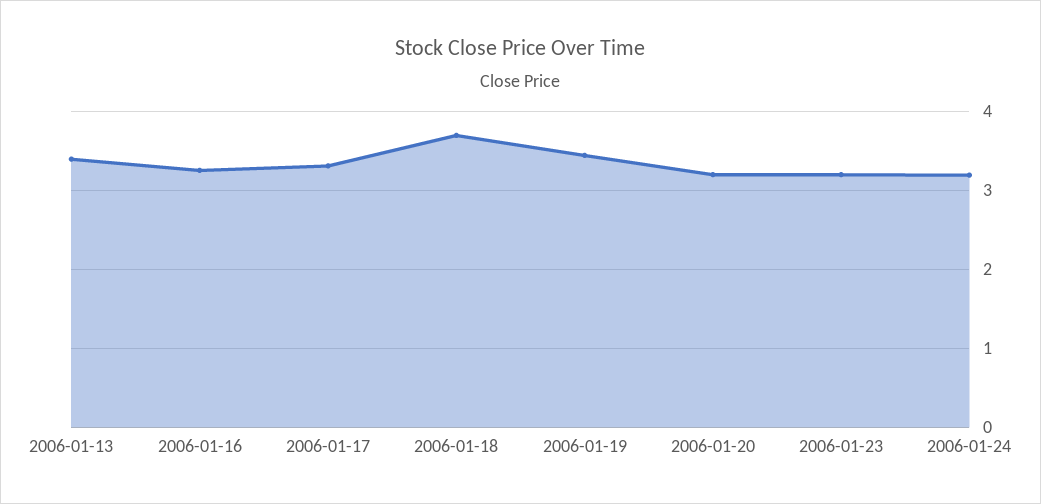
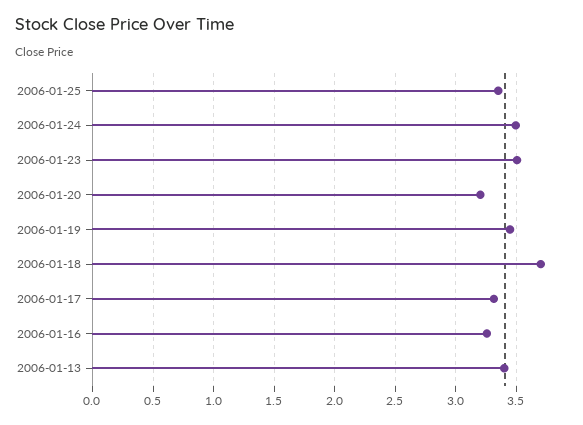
2006-01-23: 3.2 -> 3.5
2006-01-24: 3.2 -> 3.5
2006-01-25: none -> 3.35

